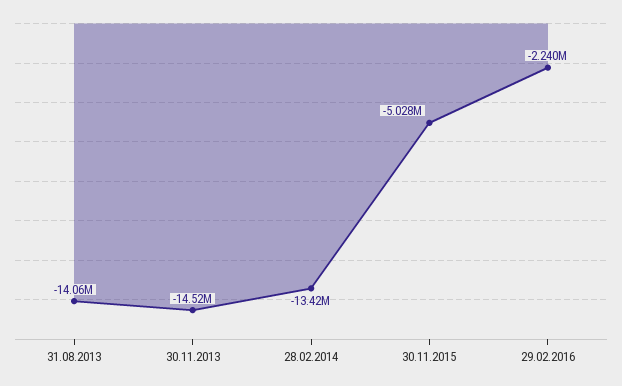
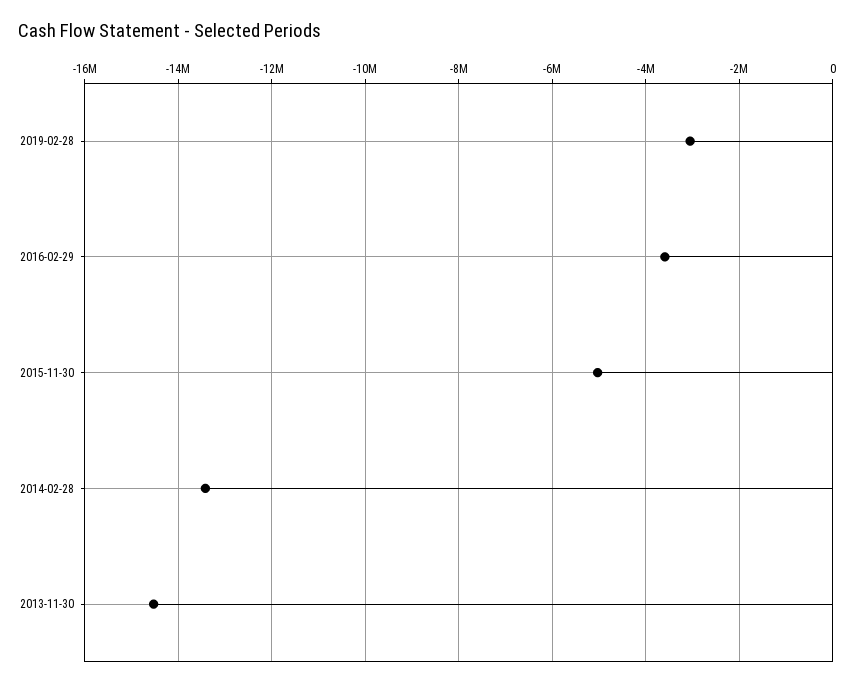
31.08.2013: -14060000 -> none
29.02.2016: -2240000 -> -3600000
2019-02-28: none -> -3000000

